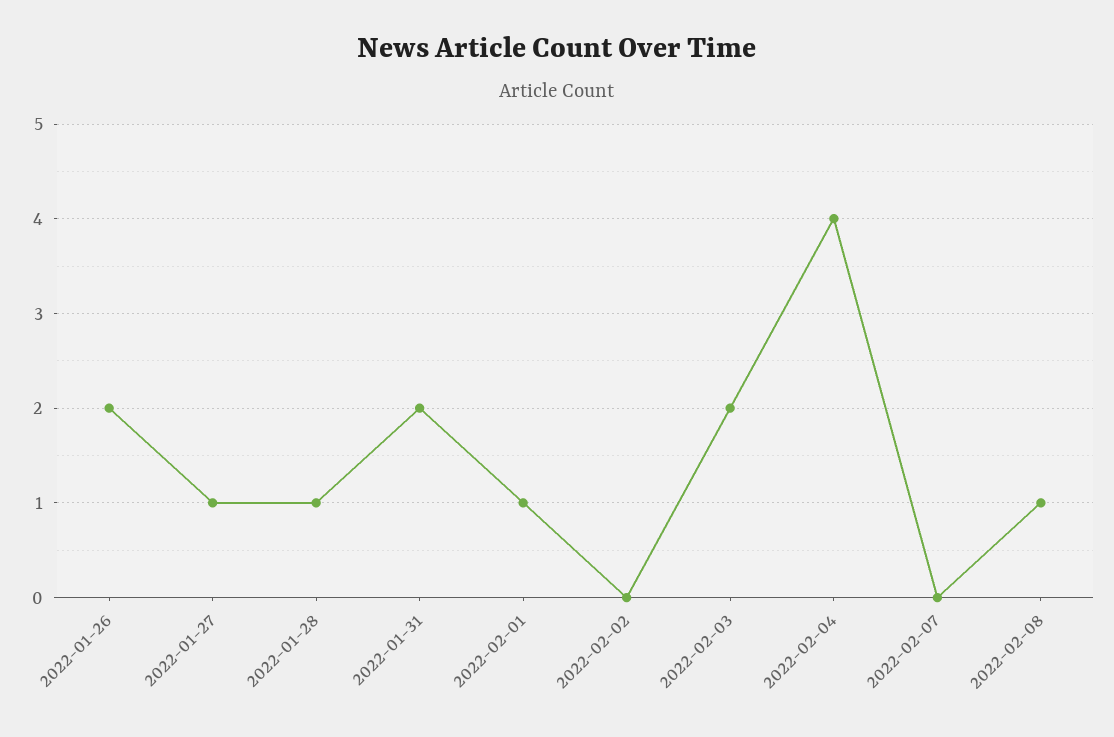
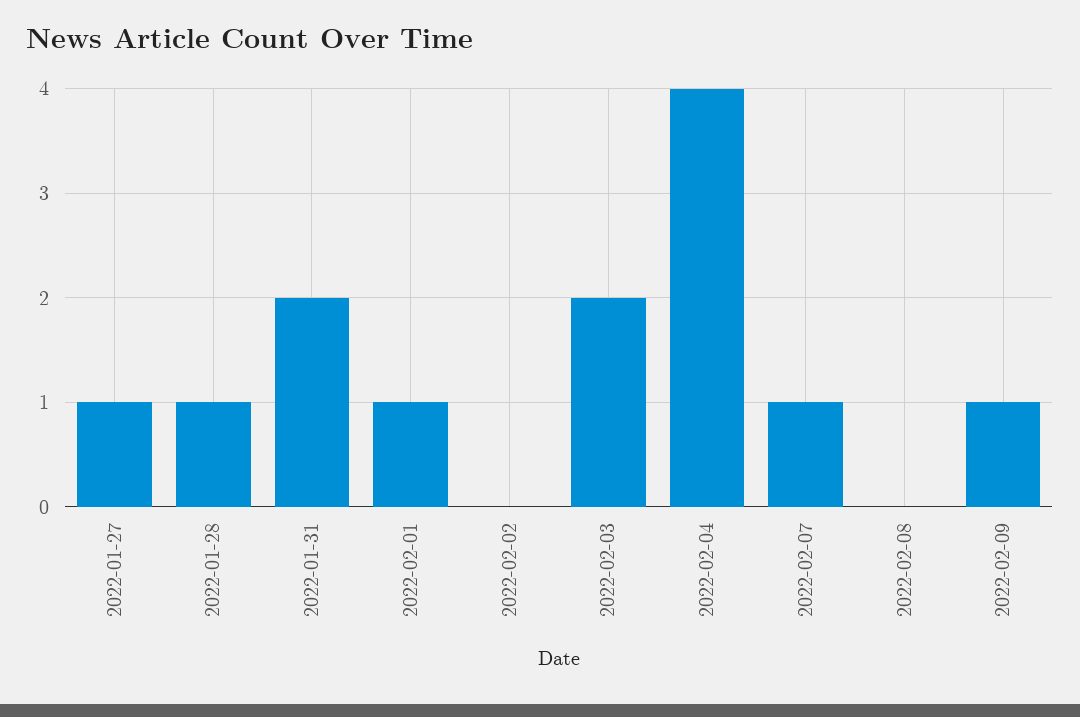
2022-01-26: 2 -> none
2022-02-07: 0 -> 1
2022-02-08: 1 -> 0
2022-02-09: none -> 1

